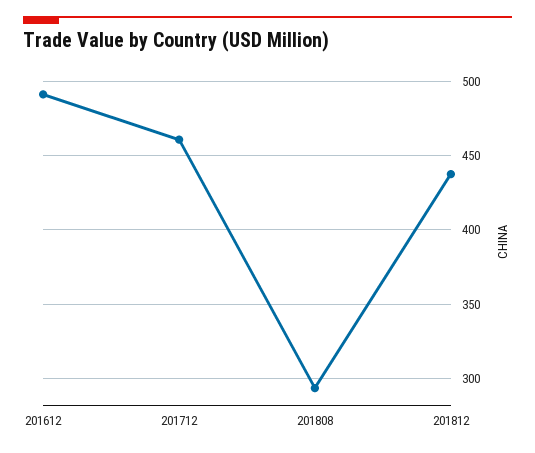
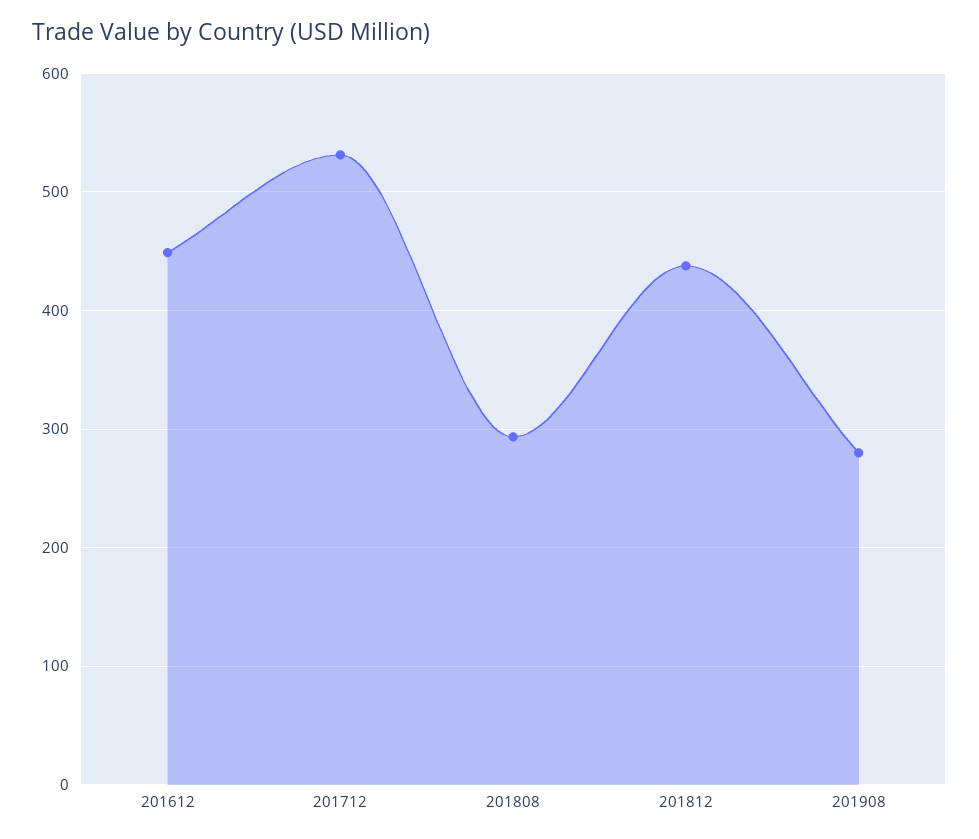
201612: 490 -> 450
201712: 460 -> 530
201908: none -> 280

